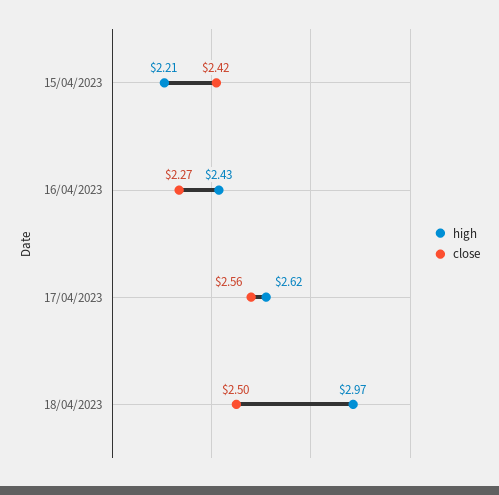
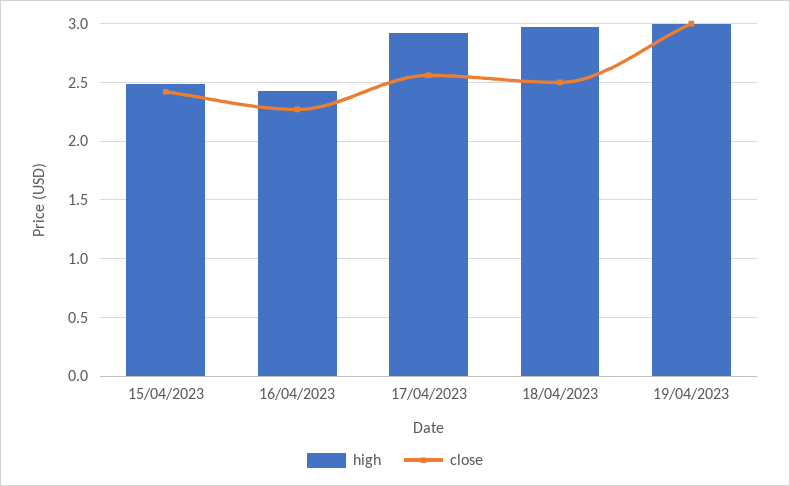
high, 15/04/2023: 2.21 -> 2.5
high, 17/04/2023: 2.62 -> 2.9
high, 19/04/2023: none -> 3
close, 19/04/2023: none -> 3

